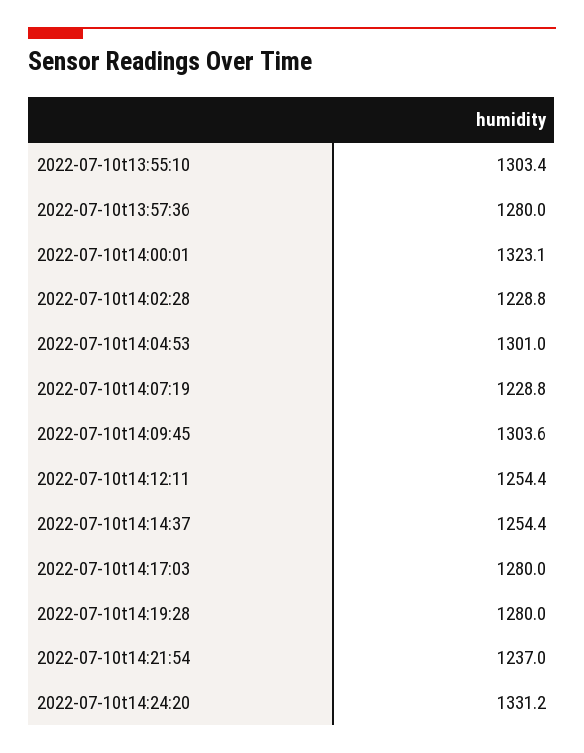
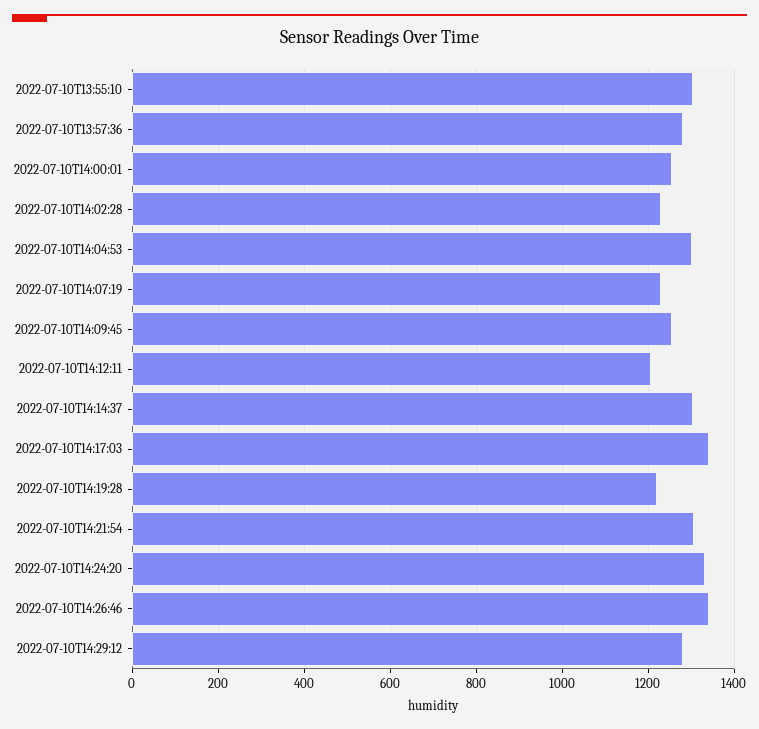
2022-07-10t14:00:01: 1323.1 -> 1260
2022-07-10t14:09:45: 1303.6 -> 1260
2022-07-10t14:12:11: 1254.4 -> 1200
2022-07-10t14:14:37: 1254.4 -> 1300
2022-07-10t14:17:03: 1280 -> 1340
2022-07-10t14:19:28: 1280 -> 1220
2022-07-10t14:21:54: 1237 -> 1300
2022-07-10T14:26:46: none -> 1340
2022-07-10T14:29:12: none -> 1280

